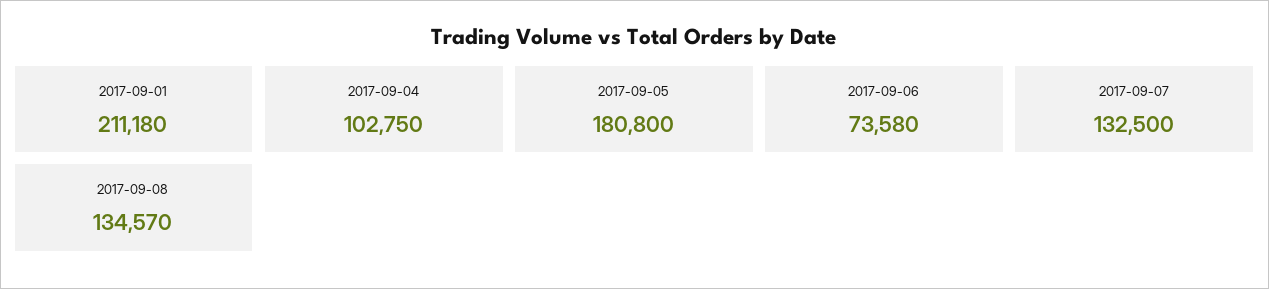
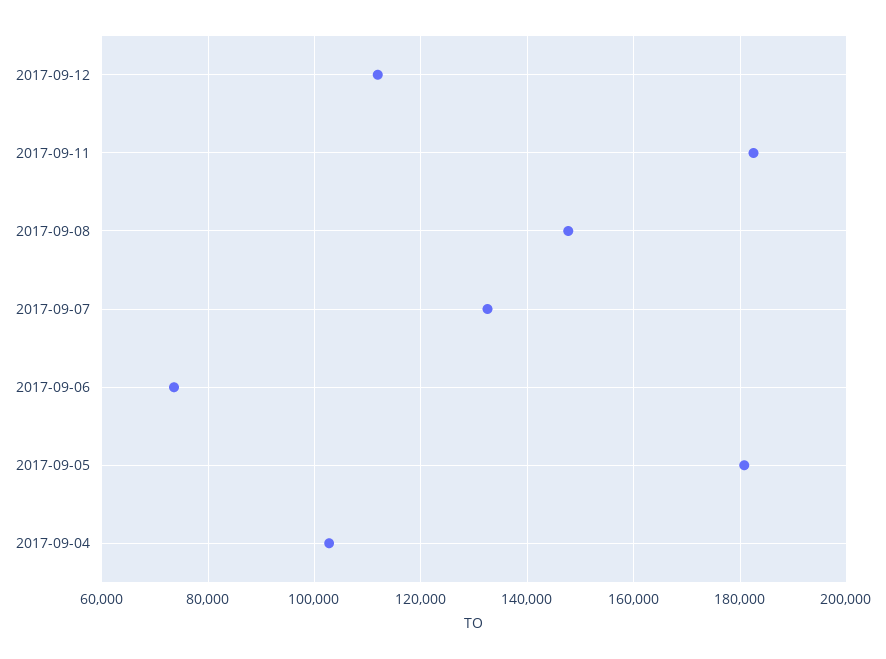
2017-09-01: 211180 -> none
2017-09-08: 134570 -> 148000
2017-09-12: none -> 112000
2017-09-11: none -> 182000

